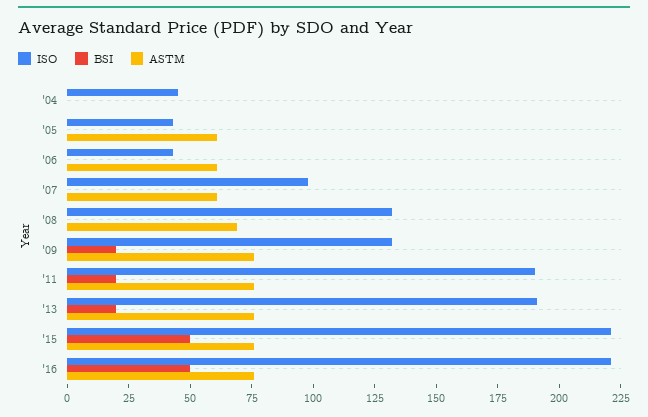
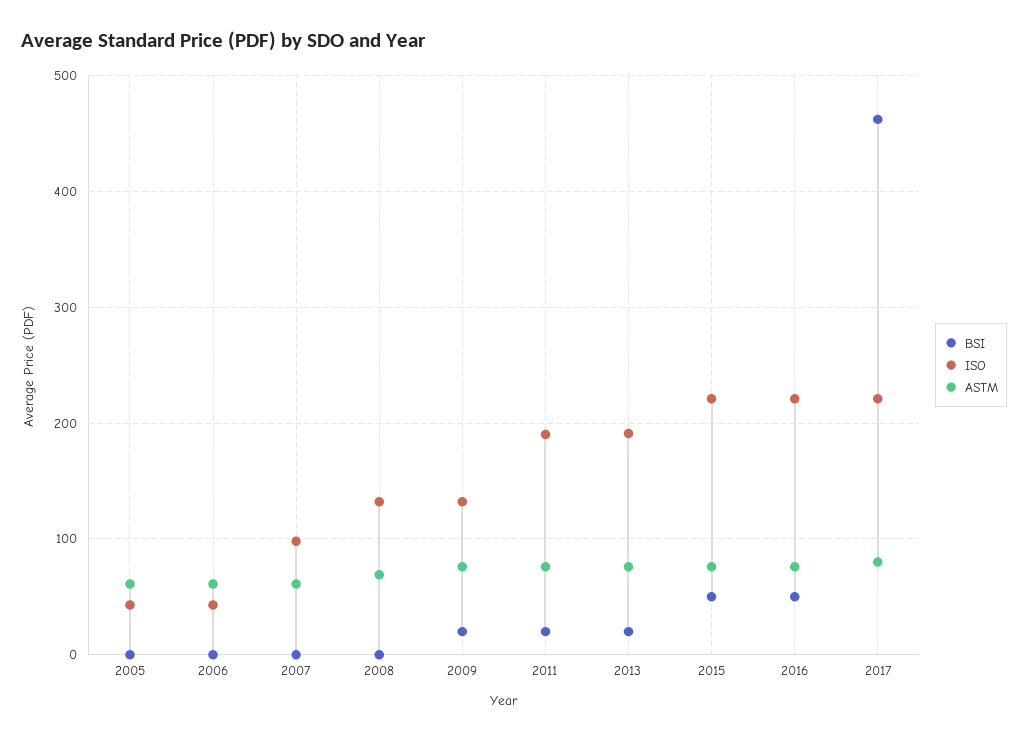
ISO, '04: 45 -> none
BSI, '04: 0 -> none
ASTM, '04: 0 -> none
BSI, 2017: none -> 460
ISO, 2017: none -> 220
ASTM, 2017: none -> 80

